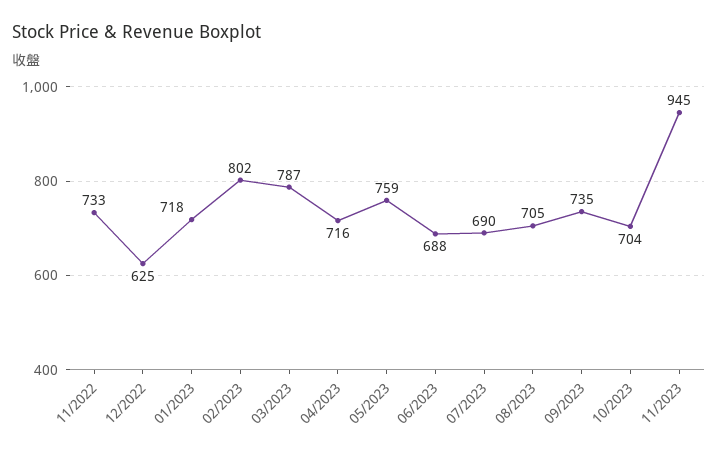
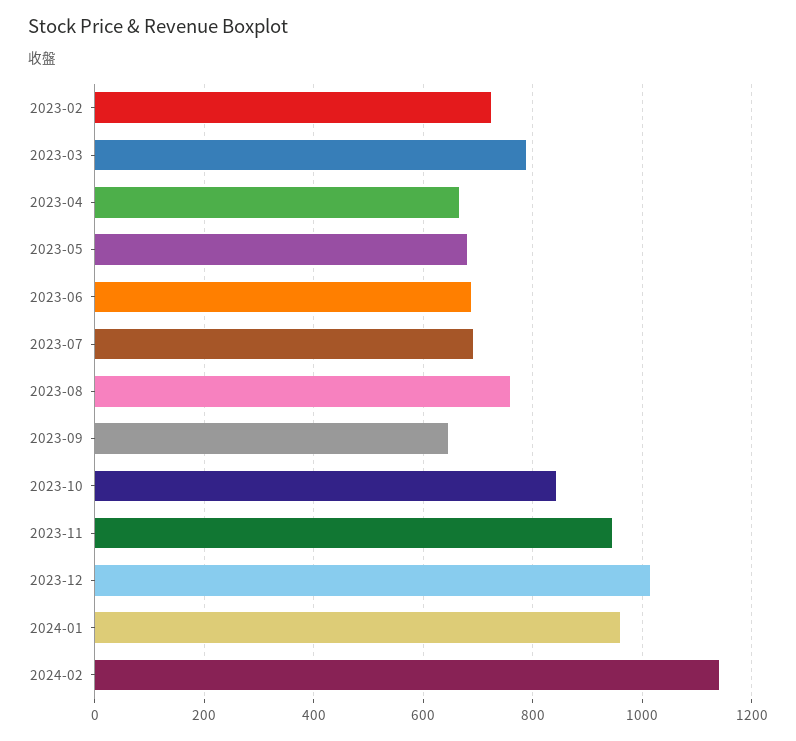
11/2022: 733 -> none
12/2022: 625 -> none
01/2023: 718 -> none
02/2023: 802 -> 720
04/2023: 716 -> 660
05/2023: 759 -> 680
08/2023: 705 -> 760
09/2023: 735 -> 640
10/2023: 704 -> 840
2023-12: none -> 1020
2024-01: none -> 960
2024-02: none -> 1140

